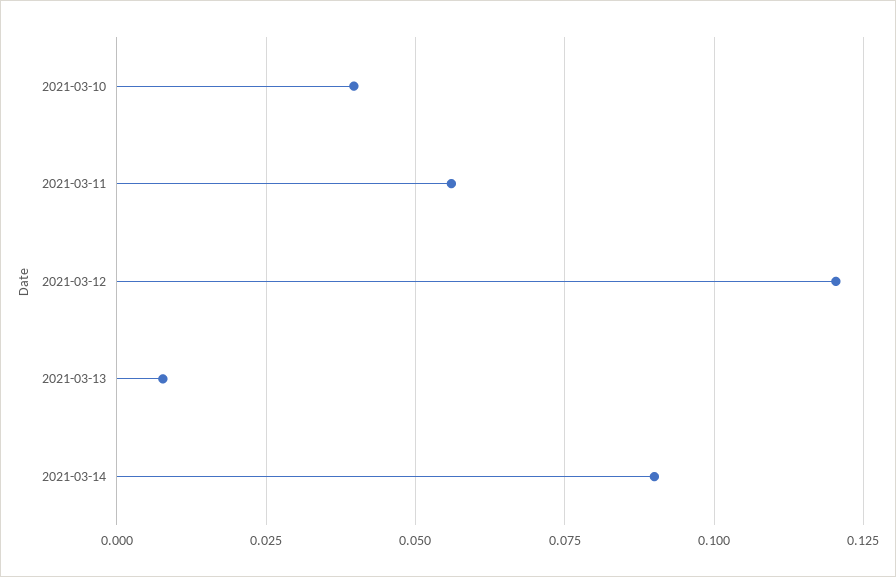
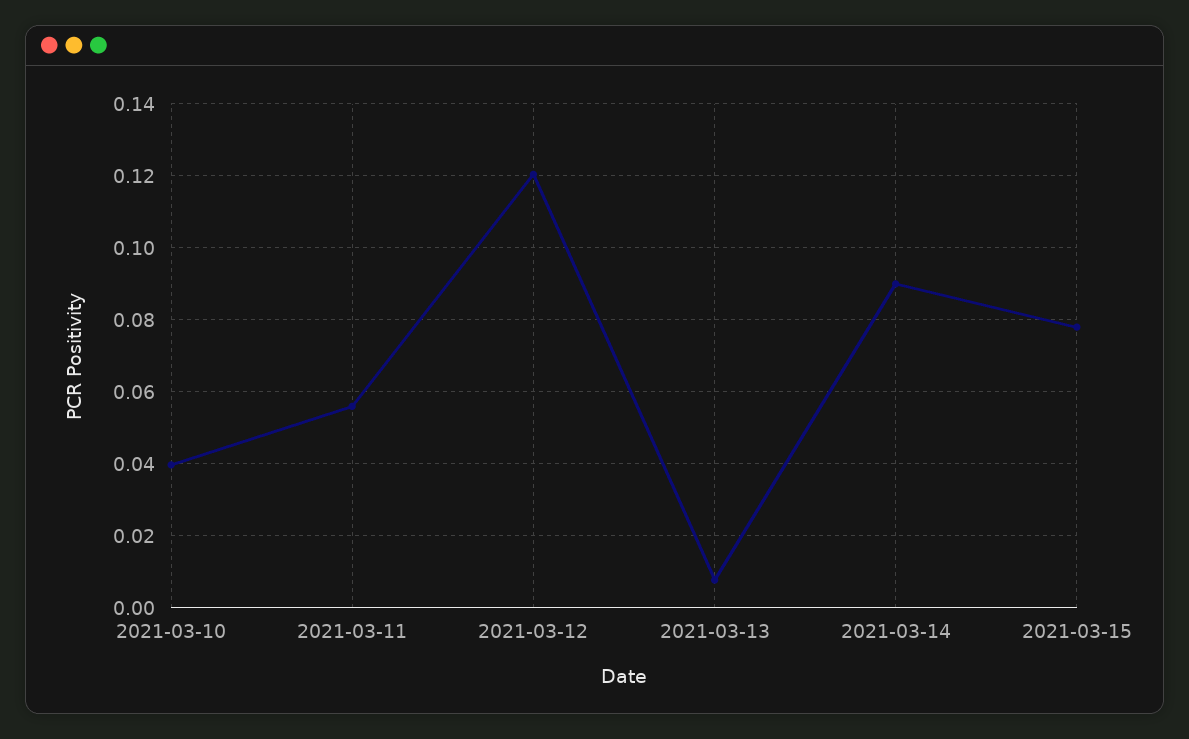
2021-03-15: none -> 0.078

